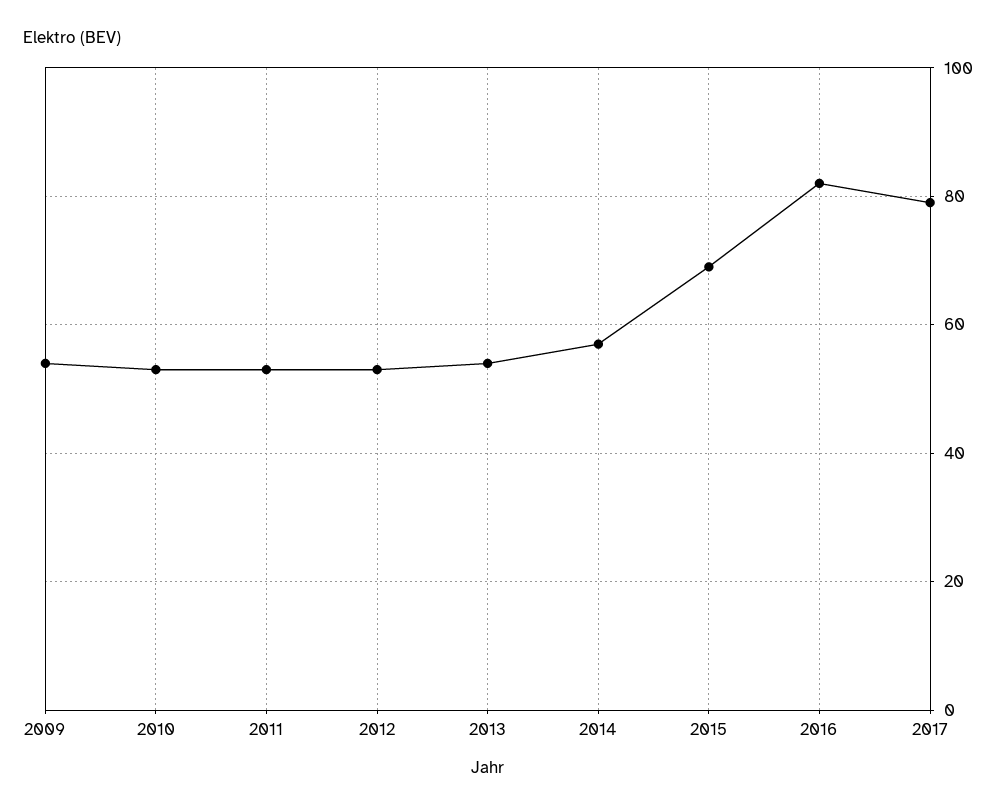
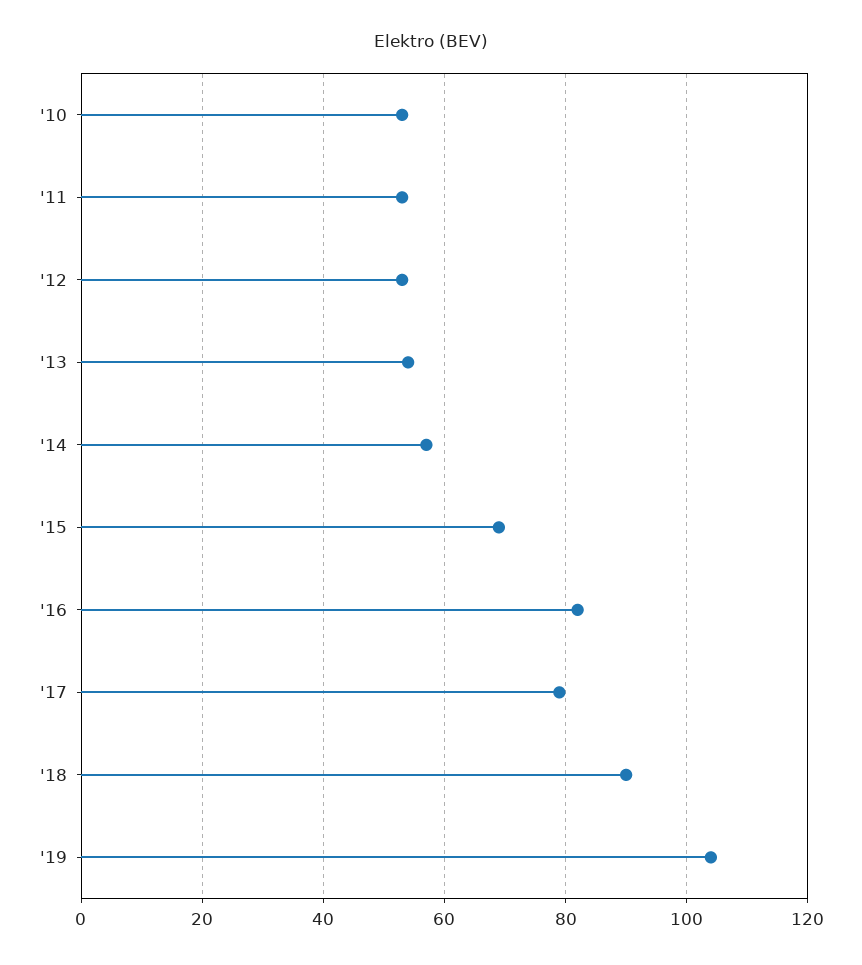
2009: 55 -> none
'18: none -> 90
'19: none -> 105

